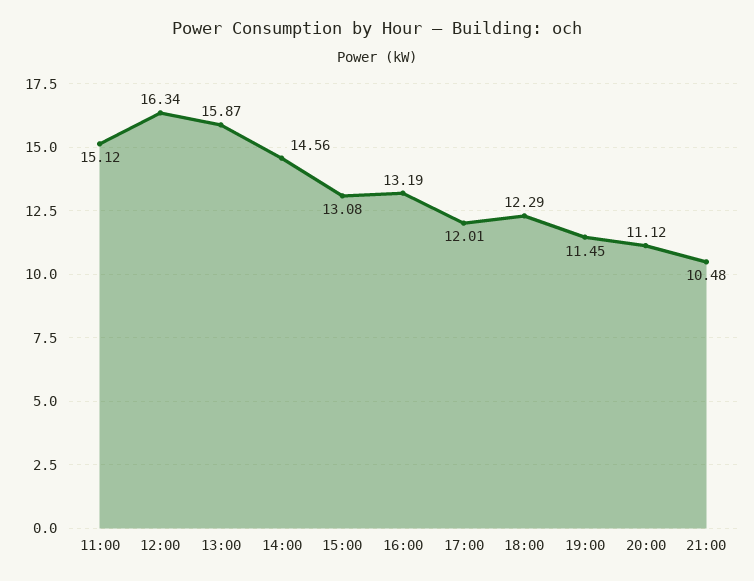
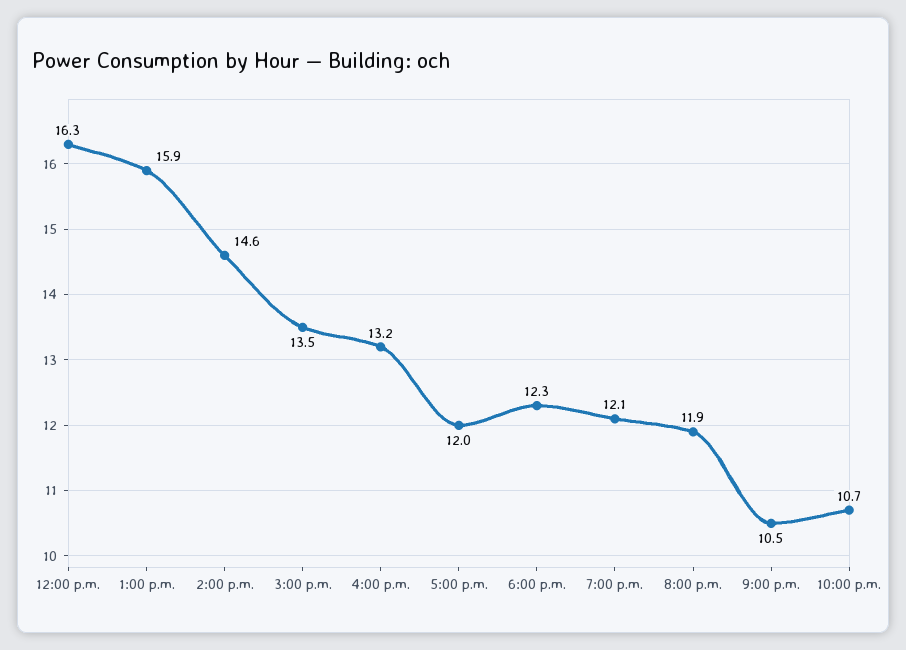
11:00: 15.12 -> none
15:00: 13.08 -> 13.5
19:00: 11.45 -> 12.1
20:00: 11.12 -> 11.9
10:00 p.m.: none -> 10.7

